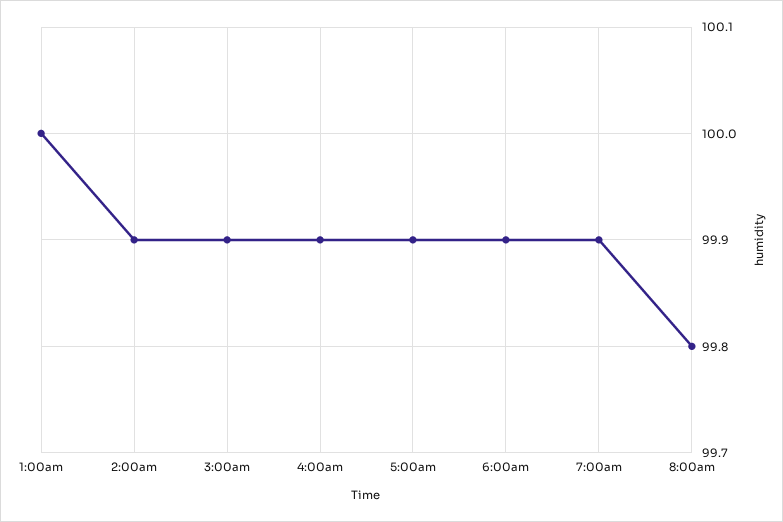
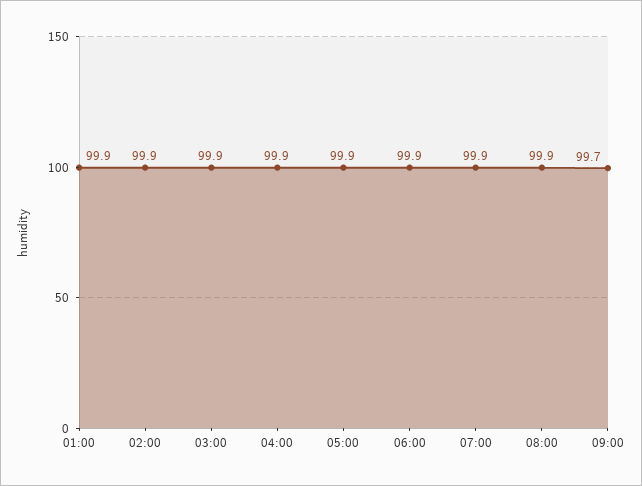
1:00am: 100 -> 99.9
8:00am: 99.8 -> 99.9
09:00: none -> 99.7

